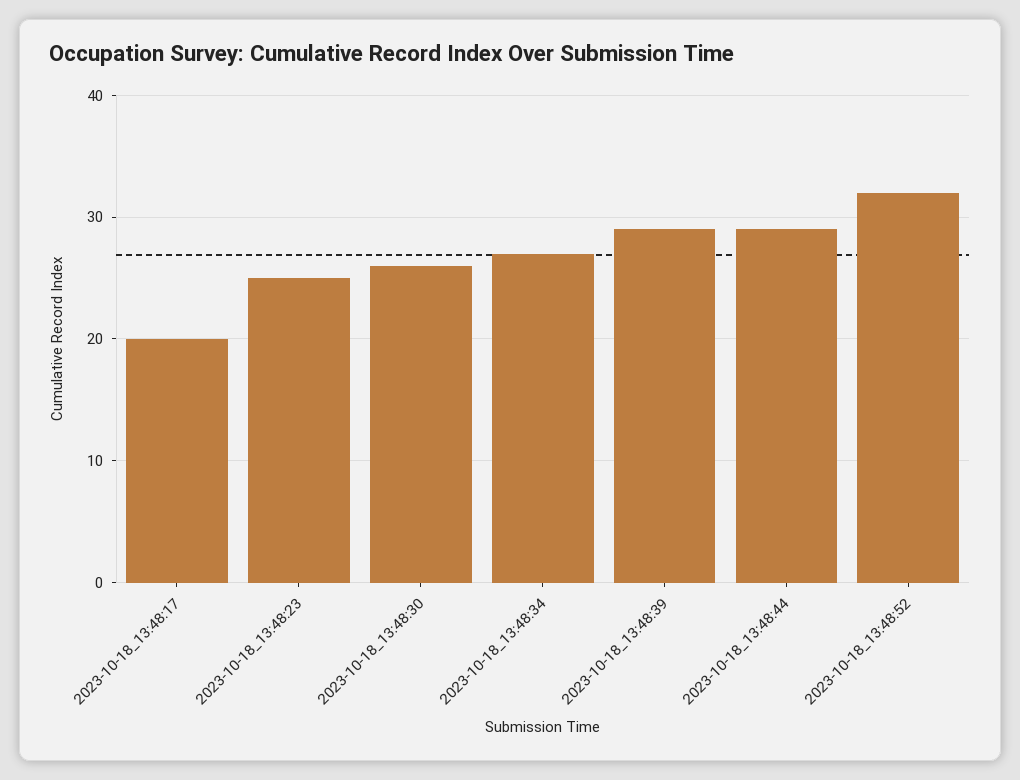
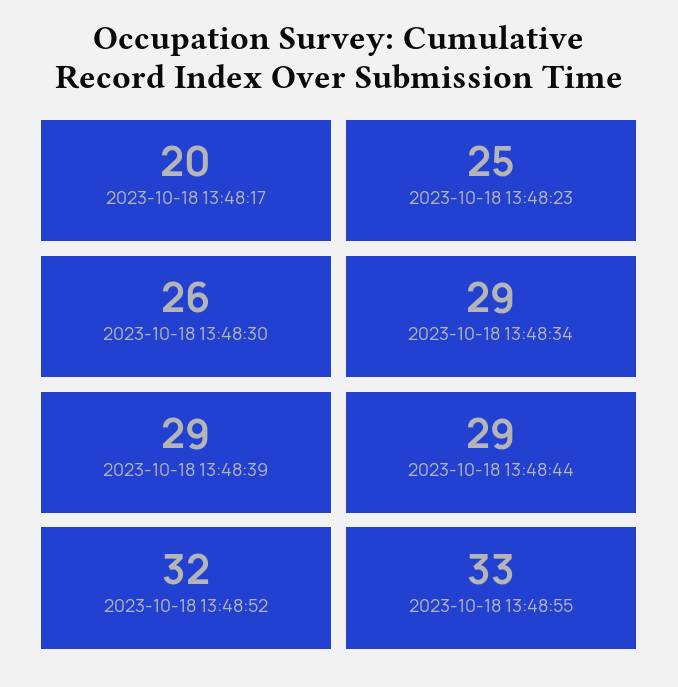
2023-10-18_13:48:34: 27 -> 29
2023-10-18 13:48:55: none -> 33

